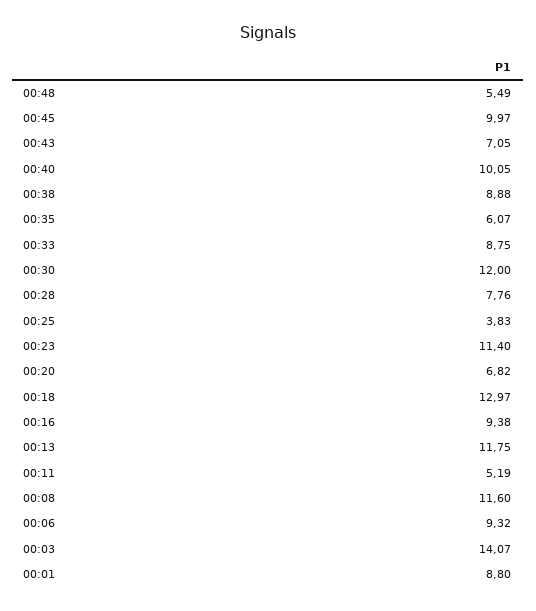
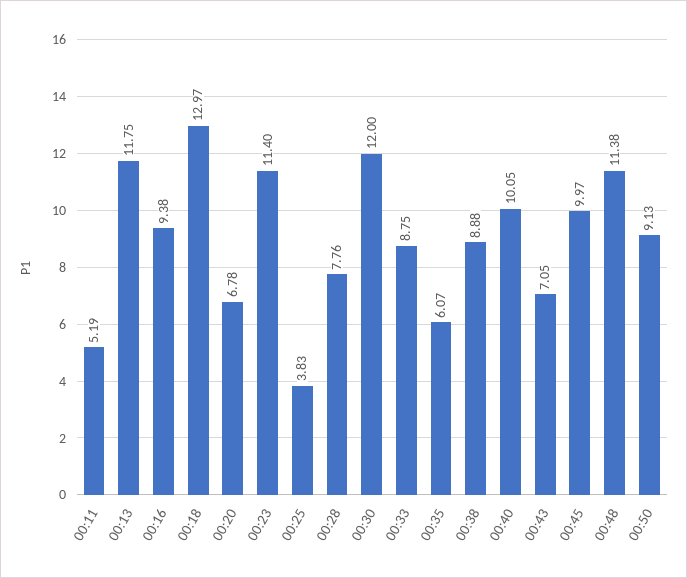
00:48: 5.49 -> 11.38
00:20: 6.82 -> 6.78
00:08: 11.6 -> none
00:06: 9.32 -> none
00:03: 14.07 -> none
00:01: 8.8 -> none
00:50: none -> 9.13

